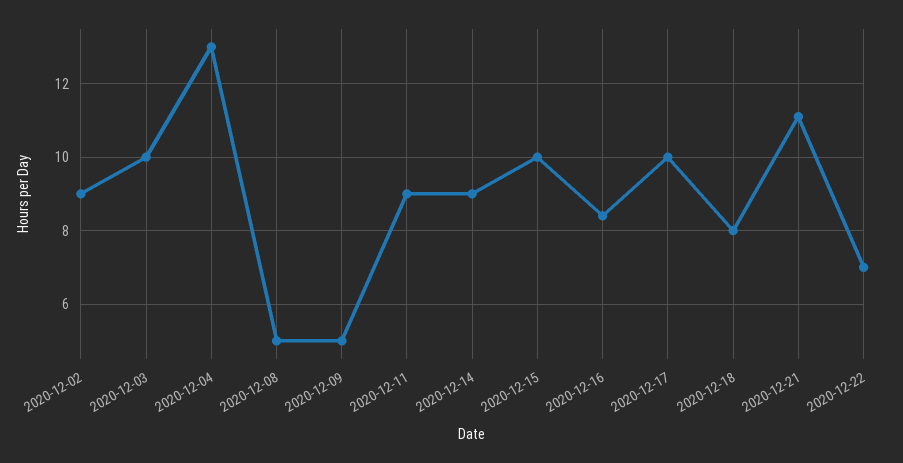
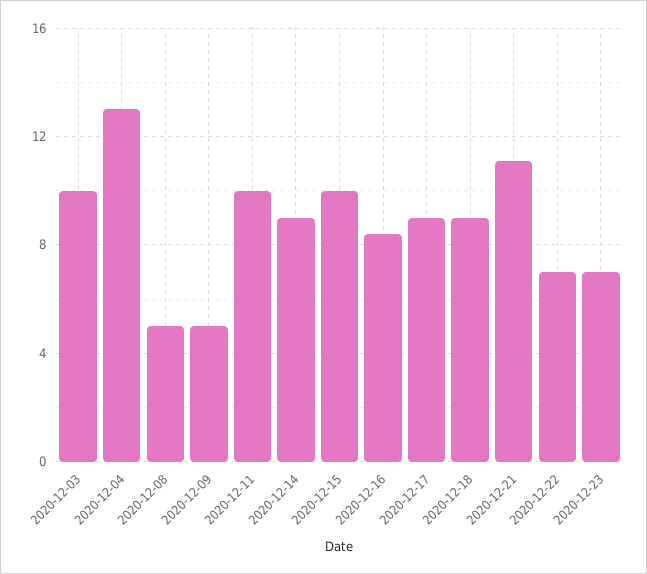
2020-12-02: 9 -> none
2020-12-11: 9 -> 10
2020-12-17: 10 -> 9
2020-12-18: 8 -> 9
2020-12-23: none -> 7

